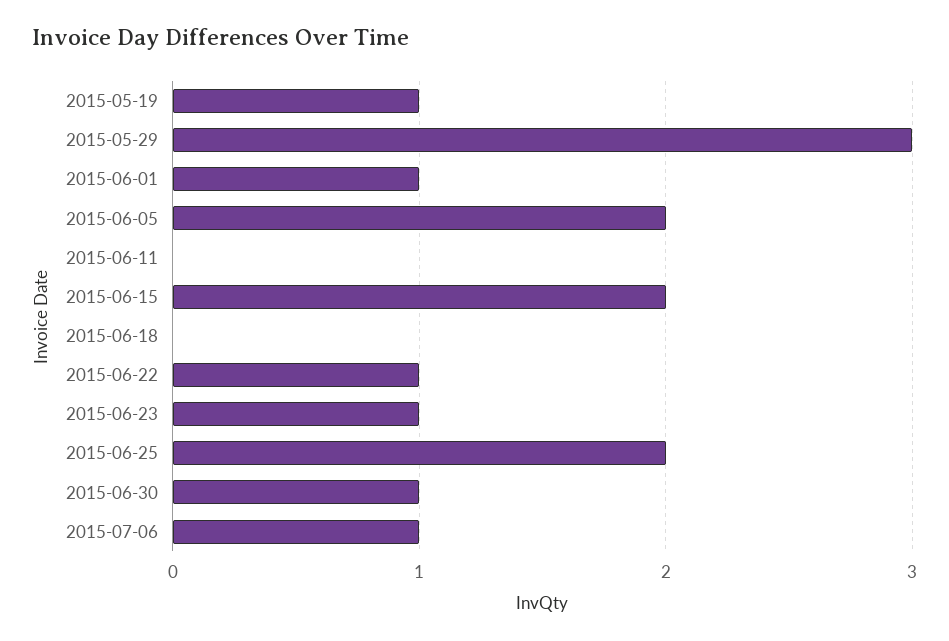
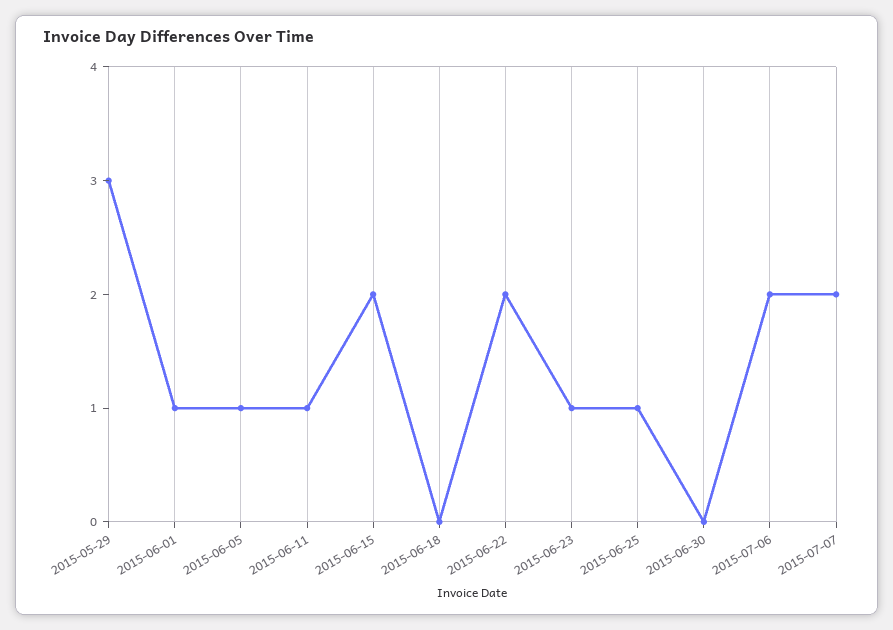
2015-05-19: 1 -> none
2015-06-05: 2 -> 1
2015-06-11: 0 -> 1
2015-06-22: 1 -> 2
2015-06-25: 2 -> 1
2015-06-30: 1 -> 0
2015-07-06: 1 -> 2
2015-07-07: none -> 2

